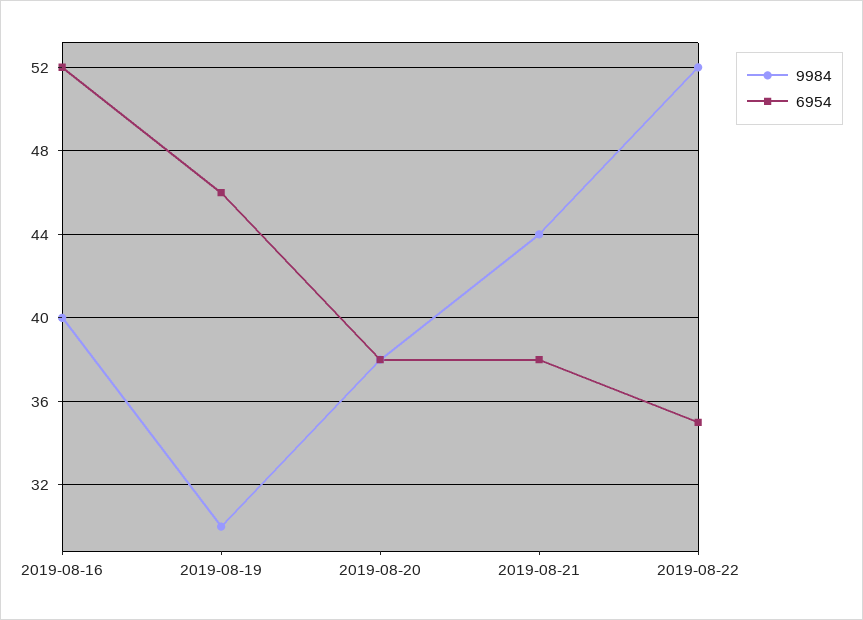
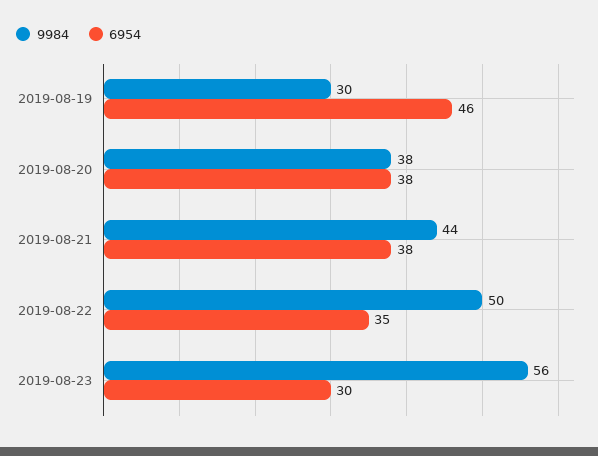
9984, 2019-08-16: 40 -> none
6954, 2019-08-16: 52 -> none
9984, 2019-08-22: 52 -> 50
9984, 2019-08-23: none -> 56
6954, 2019-08-23: none -> 30

